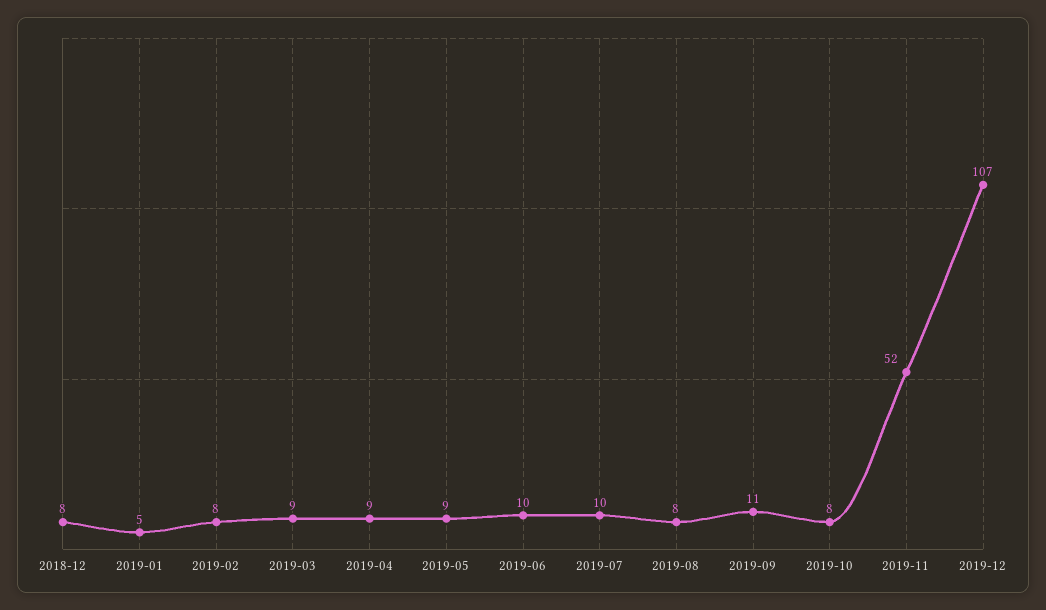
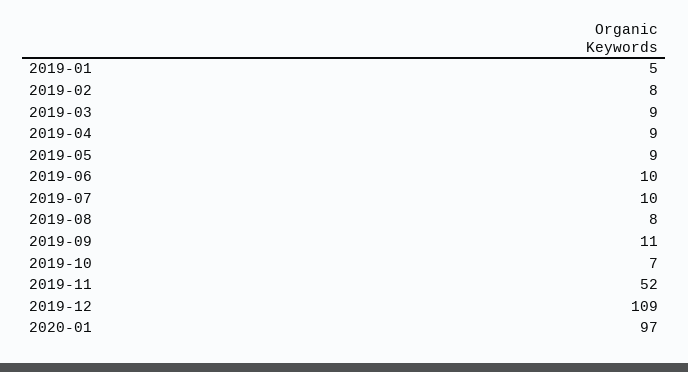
2018-12: 8 -> none
2019-10: 8 -> 7
2019-12: 107 -> 109
2020-01: none -> 97

